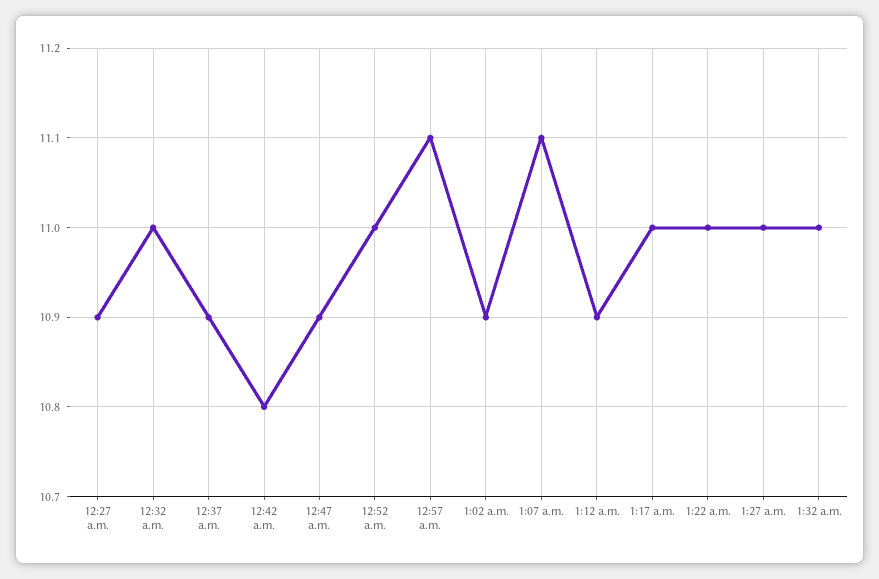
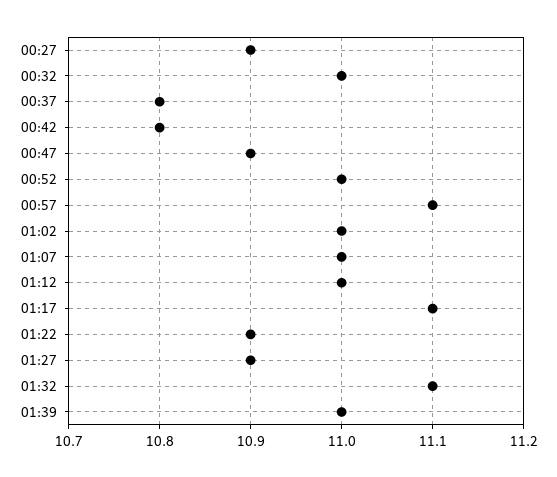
12:37 a.m.: 10.9 -> 10.8
1:02 a.m.: 10.9 -> 11
1:07 a.m.: 11.1 -> 11
1:12 a.m.: 10.9 -> 11
1:17 a.m.: 11 -> 11.1
1:22 a.m.: 11 -> 10.9
1:27 a.m.: 11 -> 10.9
1:32 a.m.: 11 -> 11.1
01:39: none -> 11

